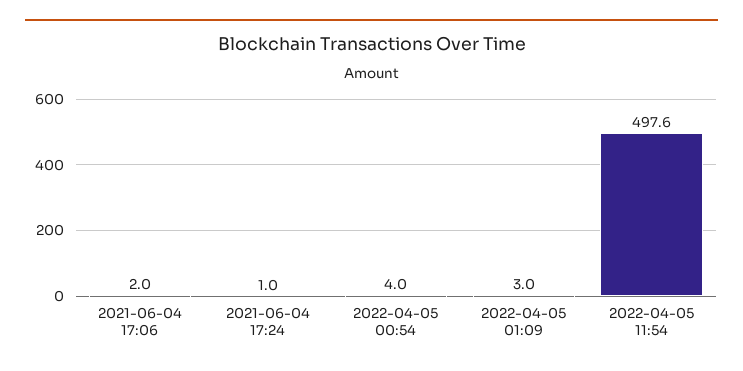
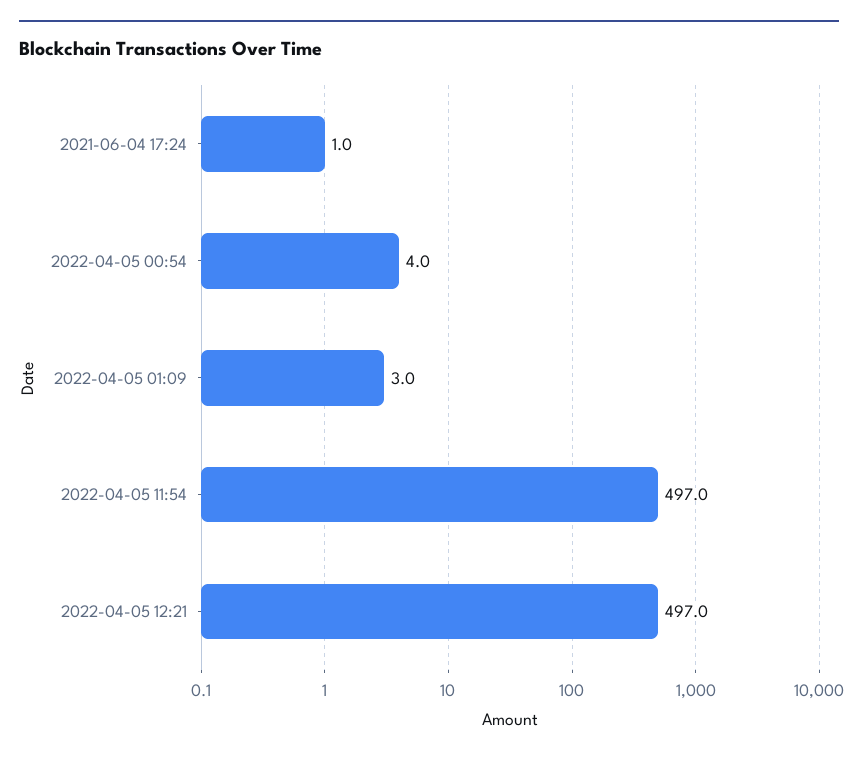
2021-06-04 17:06: 2 -> none
2022-04-05 11:54: 497.6 -> 497
2022-04-05 12:21: none -> 497

